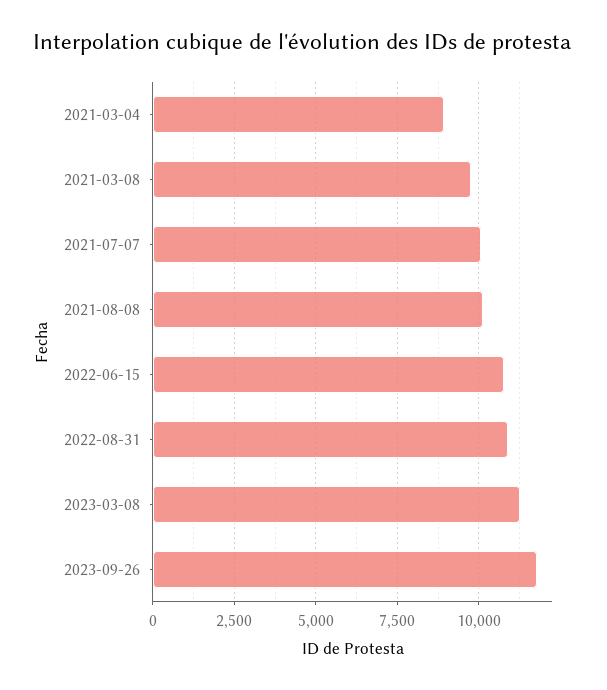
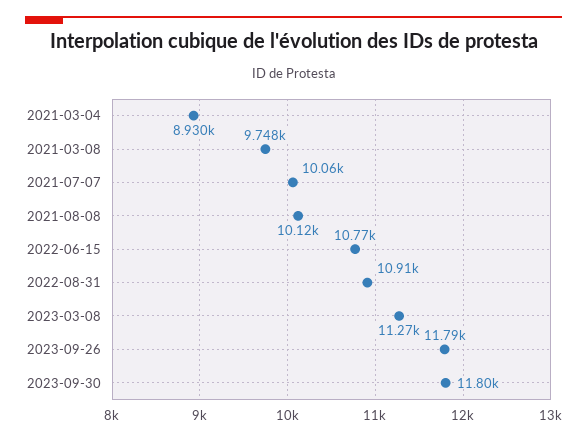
2023-09-30: none -> 11800

